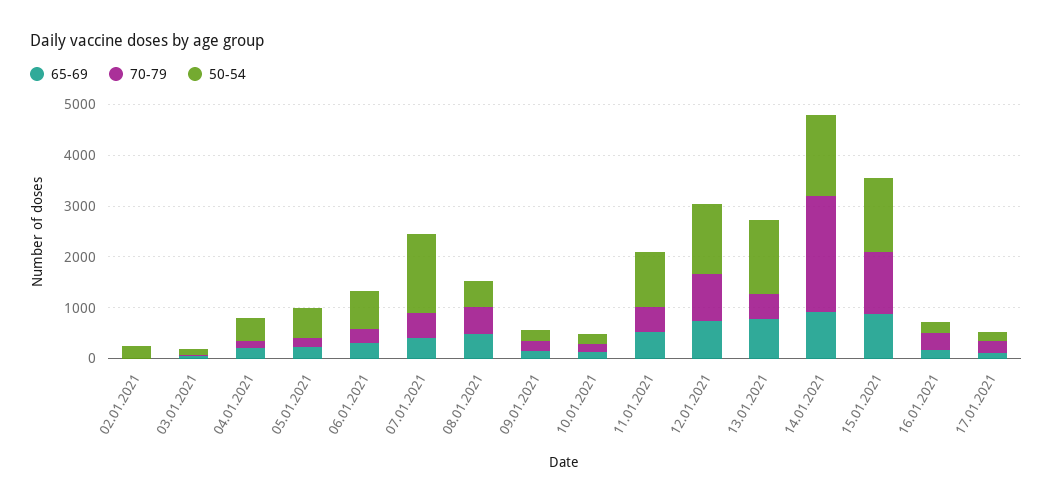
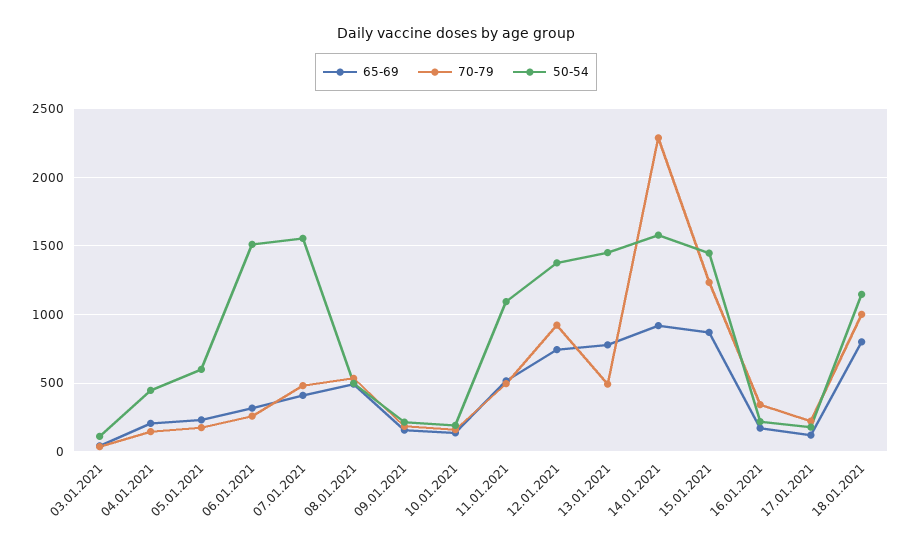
65-69, 02.01.2021: 0 -> none
70-79, 02.01.2021: 0 -> none
50-54, 02.01.2021: 200 -> none
50-54, 06.01.2021: 800 -> 1500
65-69, 18.01.2021: none -> 800
70-79, 18.01.2021: none -> 1000
50-54, 18.01.2021: none -> 1150

